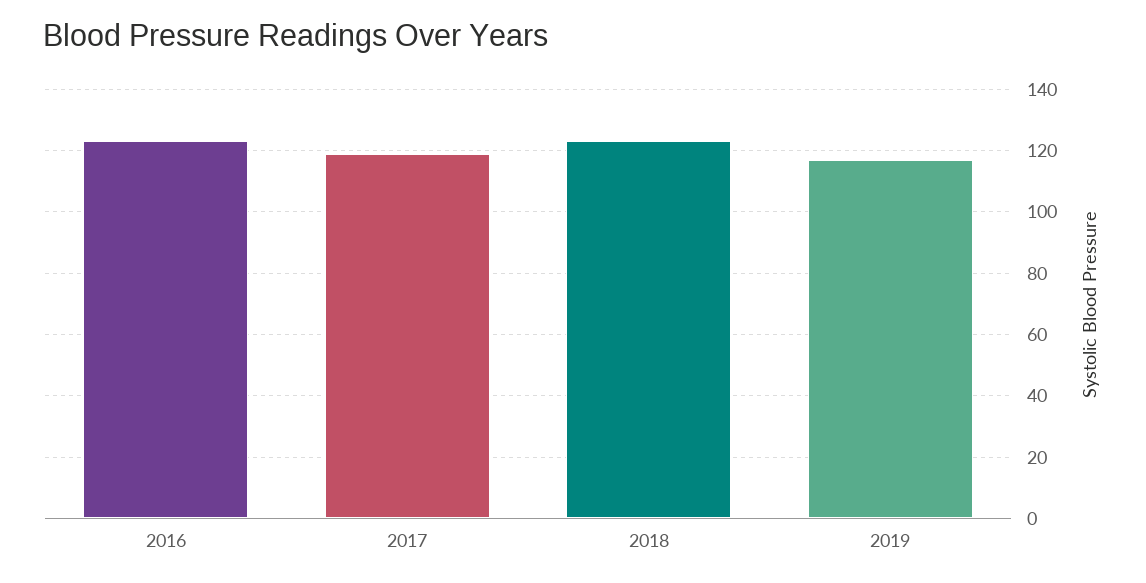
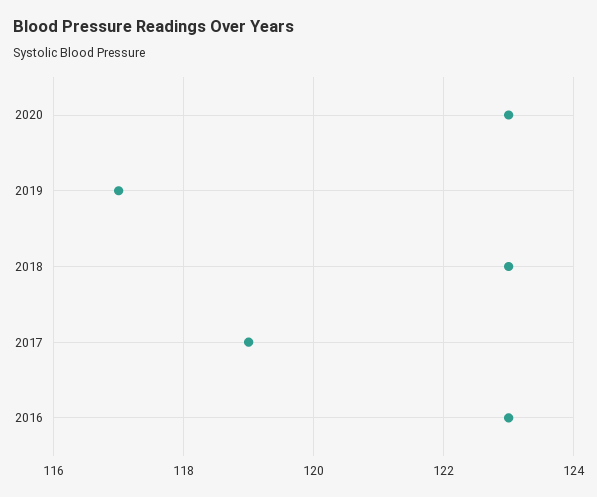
2020: none -> 123

